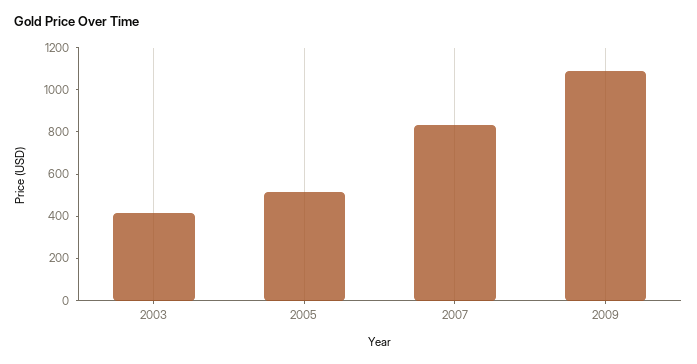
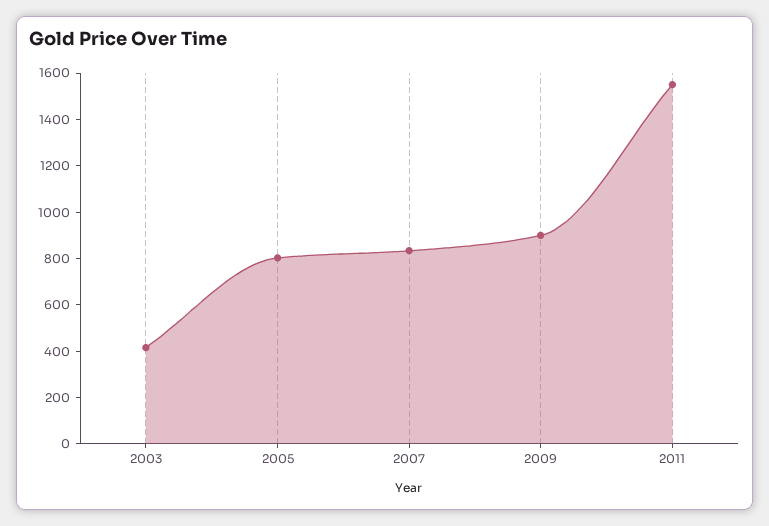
2005: 500 -> 800
2009: 1100 -> 900
2011: none -> 1550

